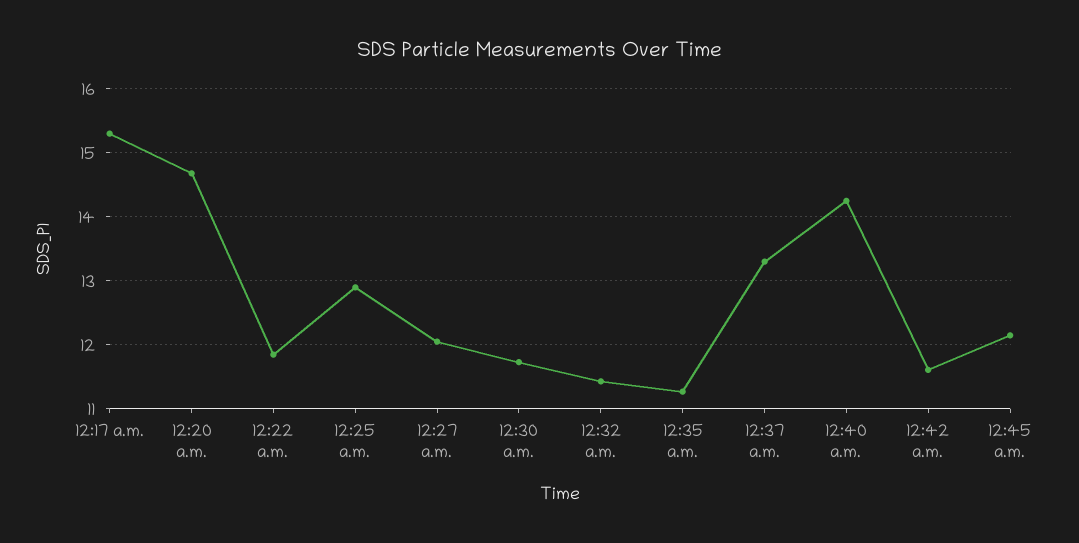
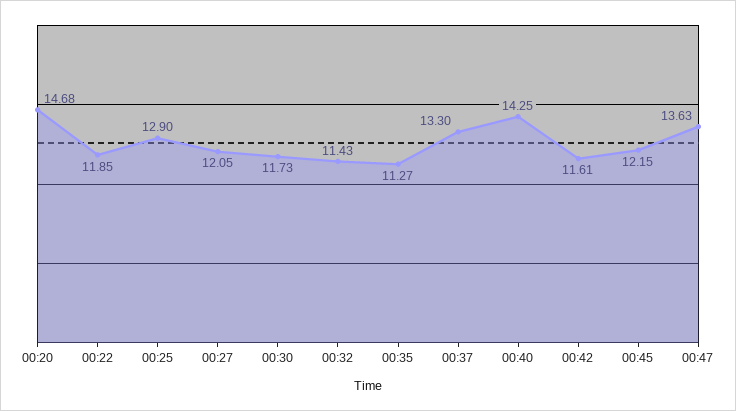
12:17 a.m.: 15.3 -> none
00:47: none -> 13.63

